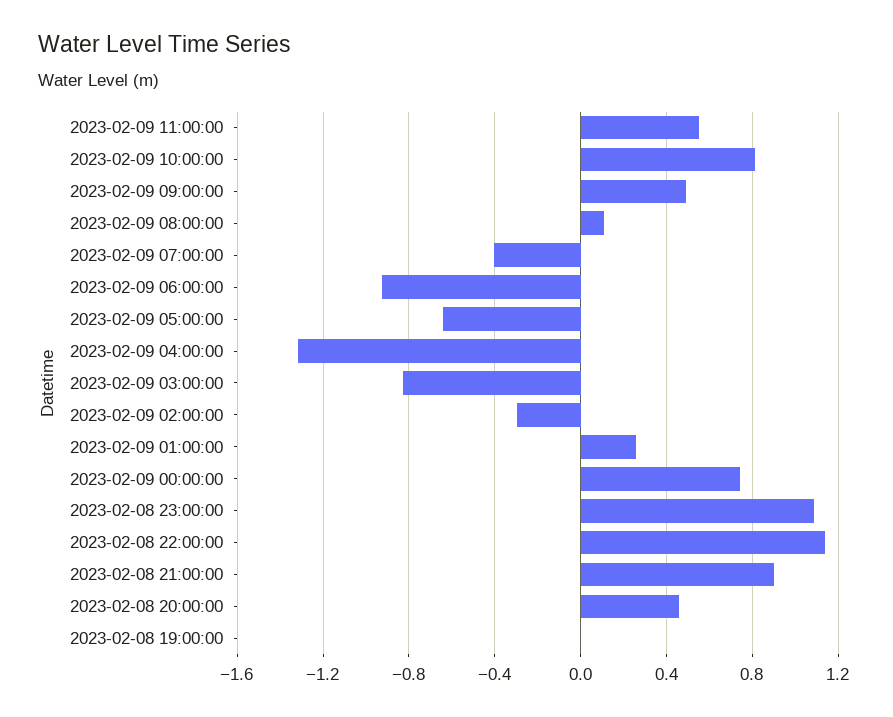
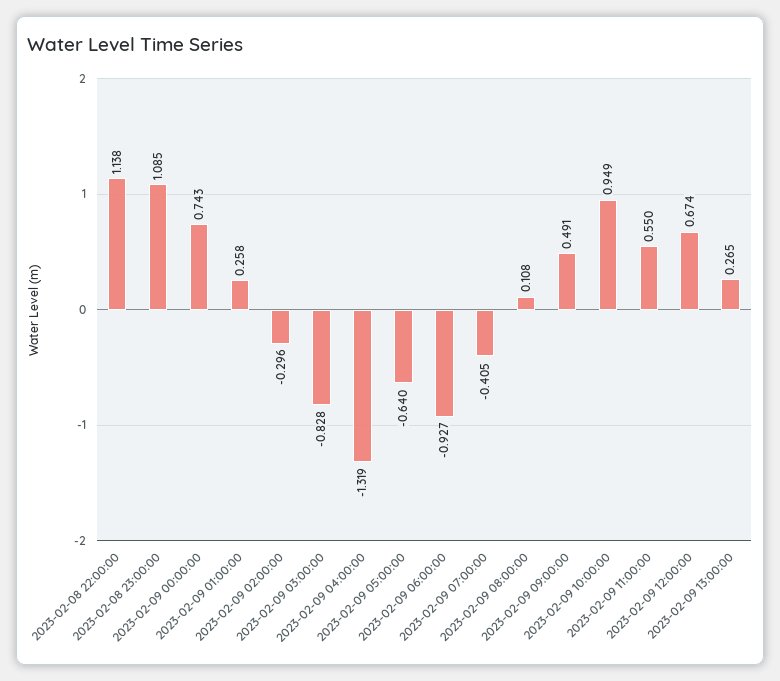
2023-02-09 10:00:00: 0.8 -> 0.949
2023-02-08 21:00:00: 0.9 -> none
2023-02-08 20:00:00: 0.45 -> none
2023-02-08 19:00:00: 0 -> none
2023-02-09 12:00:00: none -> 0.674
2023-02-09 13:00:00: none -> 0.265

